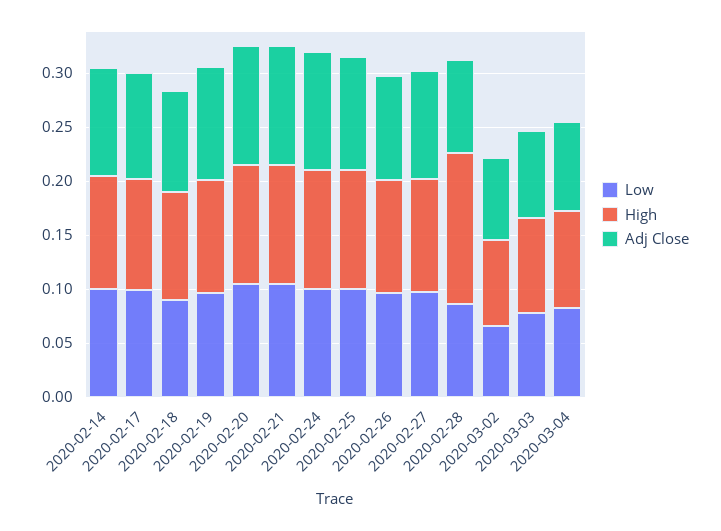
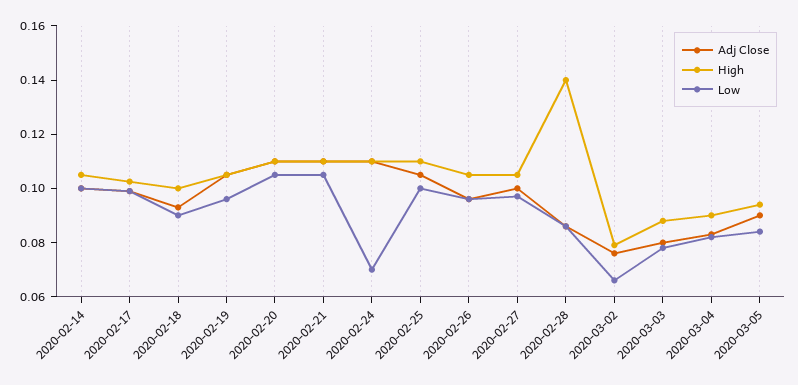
Low, 2020-02-24: 0.1 -> 0.07
Adj Close, 2020-03-05: none -> 0.09
High, 2020-03-05: none -> 0.095
Low, 2020-03-05: none -> 0.085

